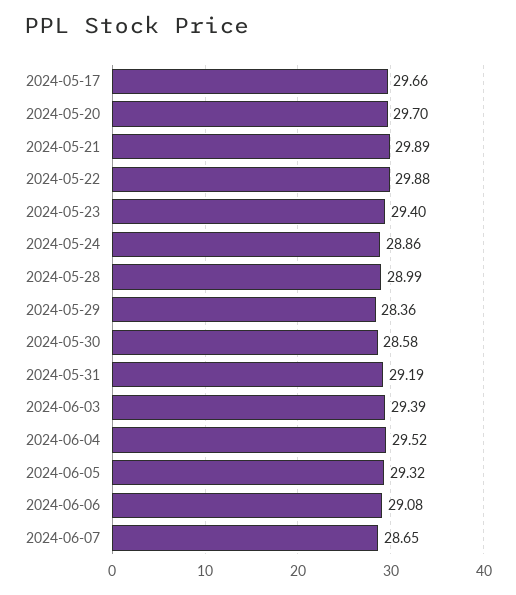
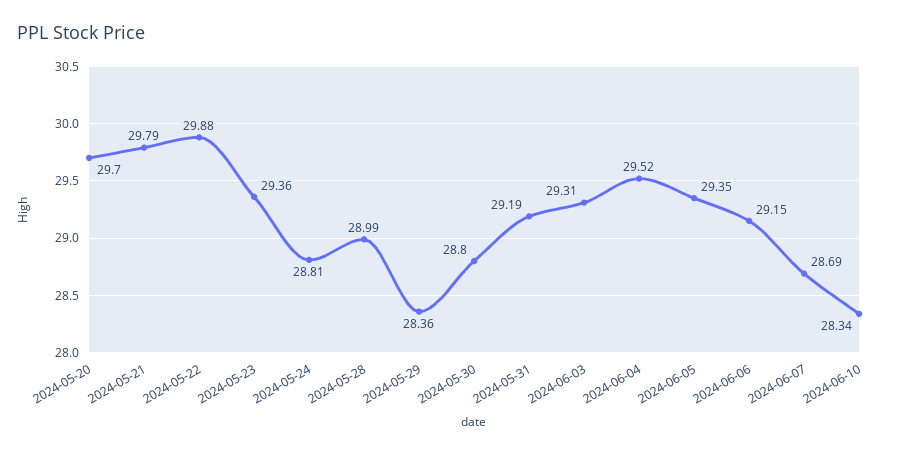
2024-05-17: 29.66 -> none
2024-05-21: 29.89 -> 29.79
2024-05-23: 29.4 -> 29.36
2024-05-24: 28.86 -> 28.81
2024-05-30: 28.58 -> 28.8
2024-06-03: 29.39 -> 29.31
2024-06-05: 29.32 -> 29.35
2024-06-06: 29.08 -> 29.15
2024-06-07: 28.65 -> 28.69
2024-06-10: none -> 28.34

